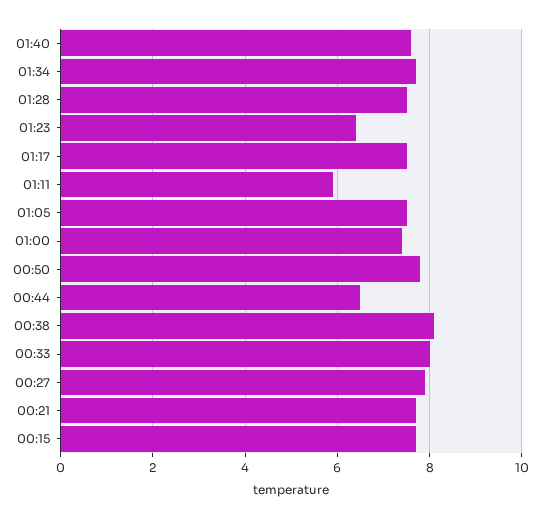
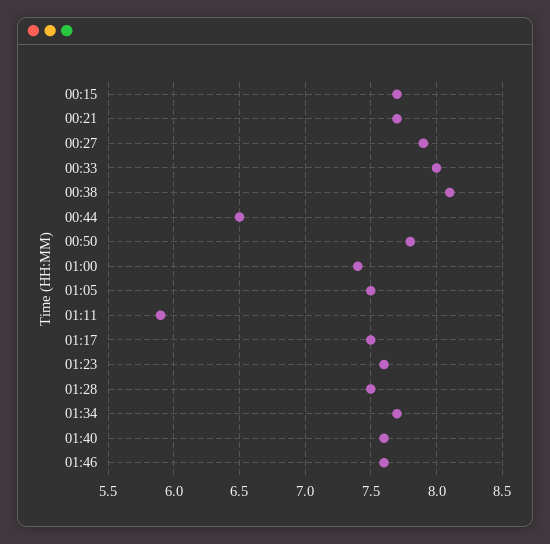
01:23: 6.5 -> 7.6
01:46: none -> 7.6

